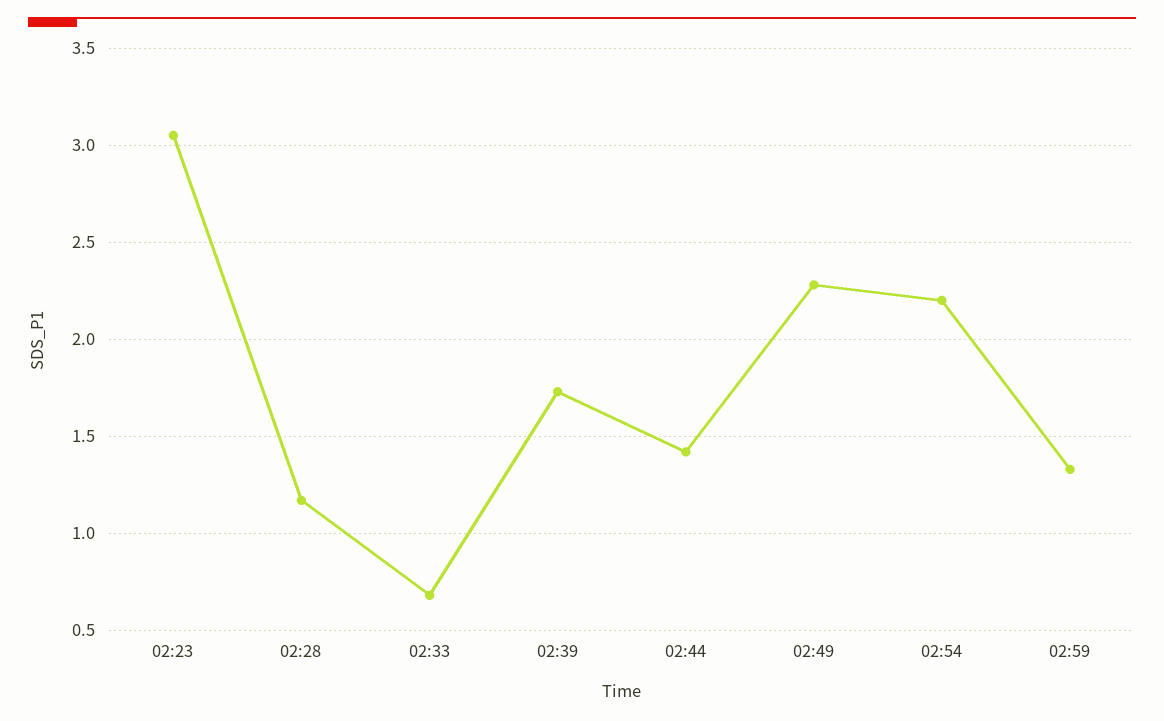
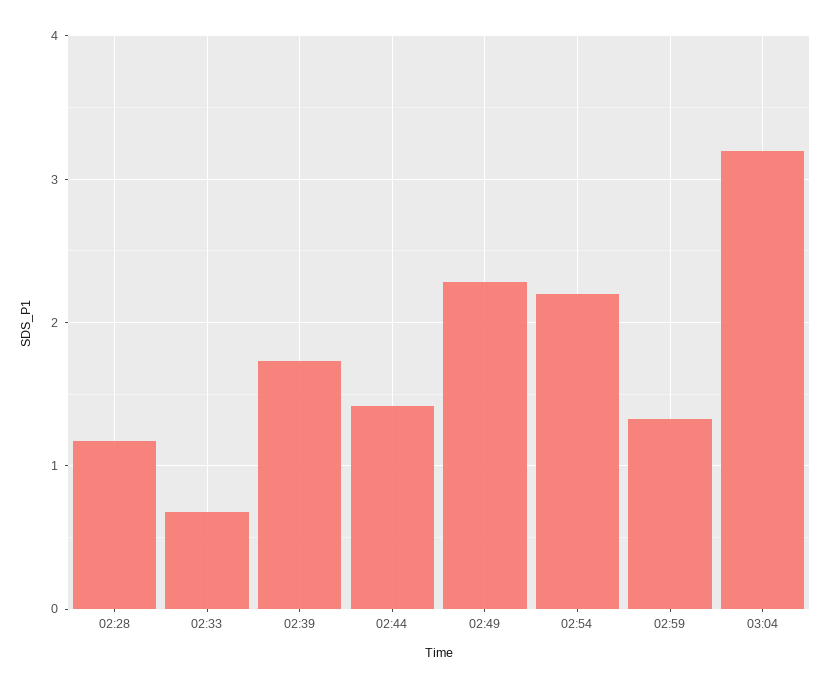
02:23: 3.05 -> none
03:04: none -> 3.2

